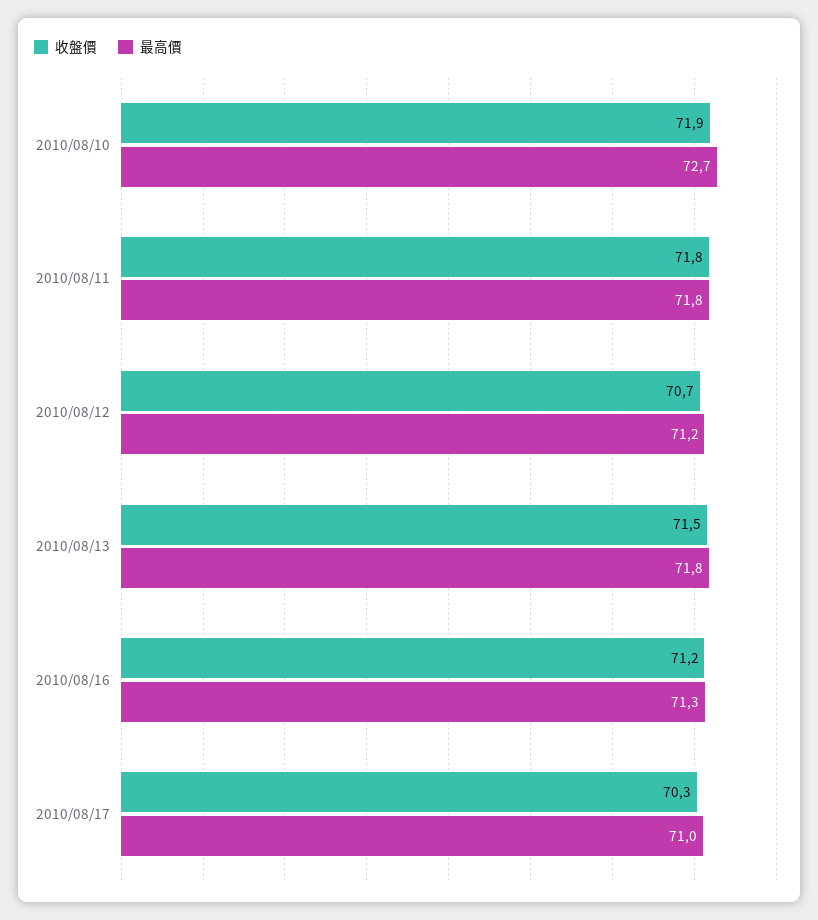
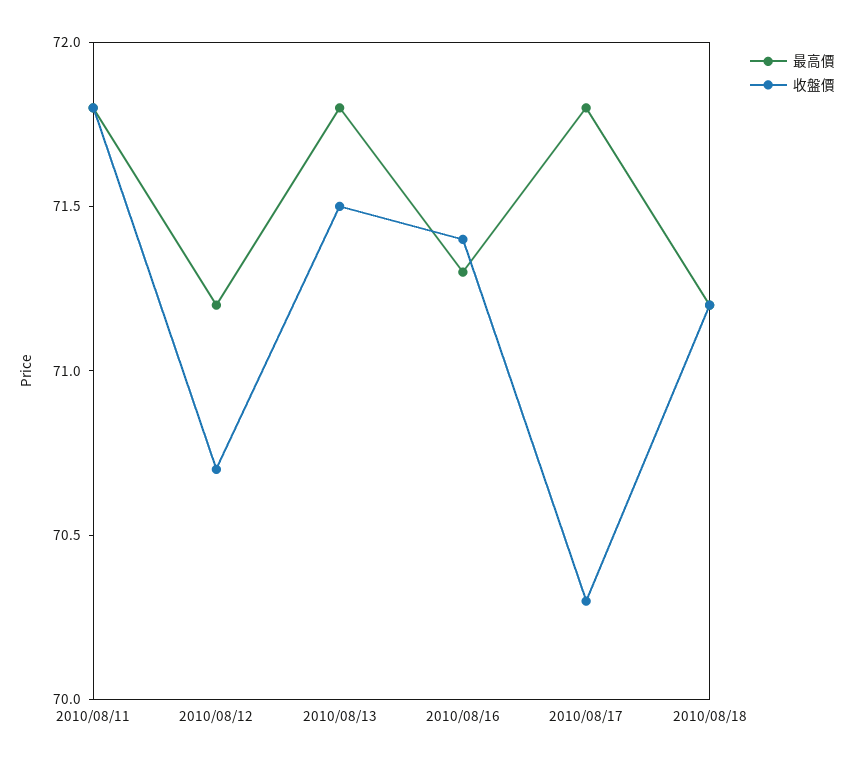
收盤價, 2010/08/10: 71.9 -> none
最高價, 2010/08/10: 72.7 -> none
收盤價, 2010/08/16: 71.2 -> 71.4
最高價, 2010/08/17: 71 -> 71.8
最高價, 2010/08/18: none -> 71.2
收盤價, 2010/08/18: none -> 71.2

